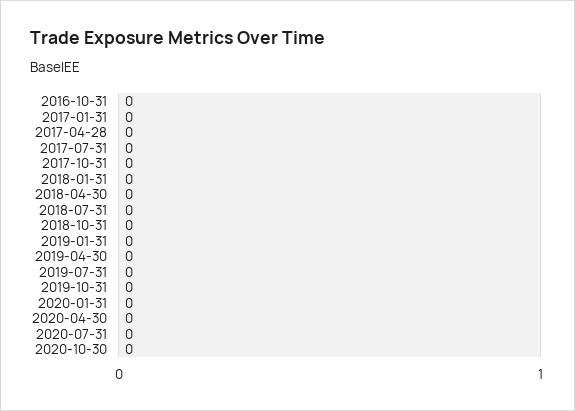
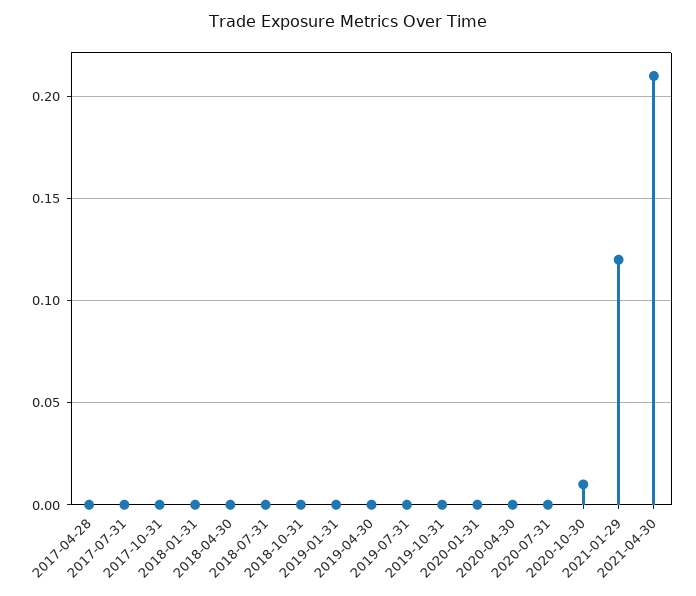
2016-10-31: 0 -> none
2017-01-31: 0 -> none
2020-10-30: 0 -> 0.01
2021-01-29: none -> 0.12
2021-04-30: none -> 0.21

